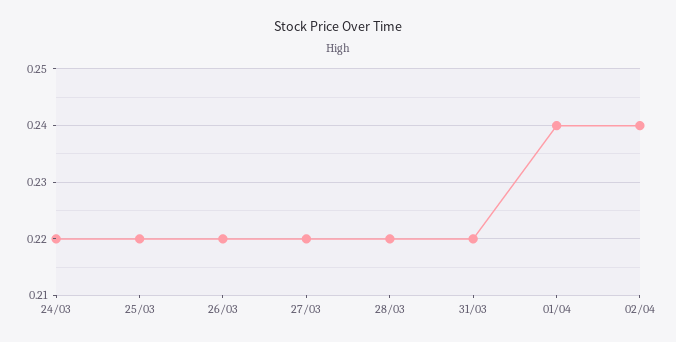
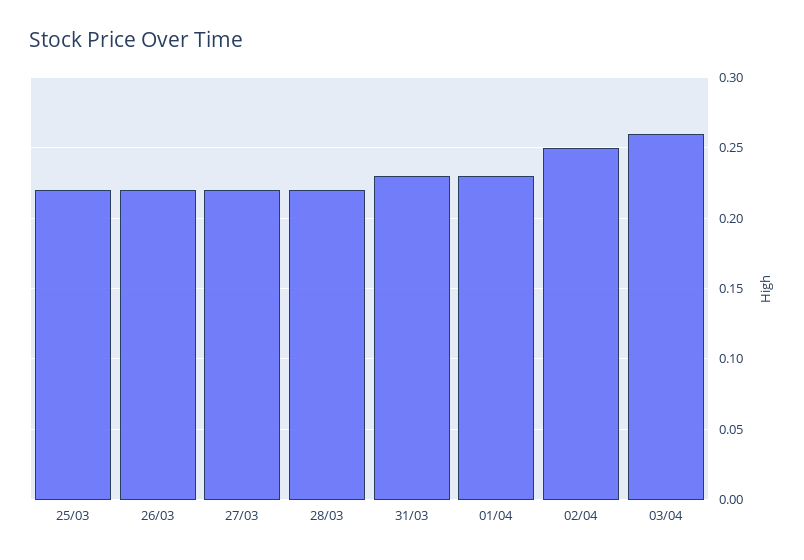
24/03: 0.22 -> none
31/03: 0.22 -> 0.23
01/04: 0.24 -> 0.23
02/04: 0.24 -> 0.25
03/04: none -> 0.26

